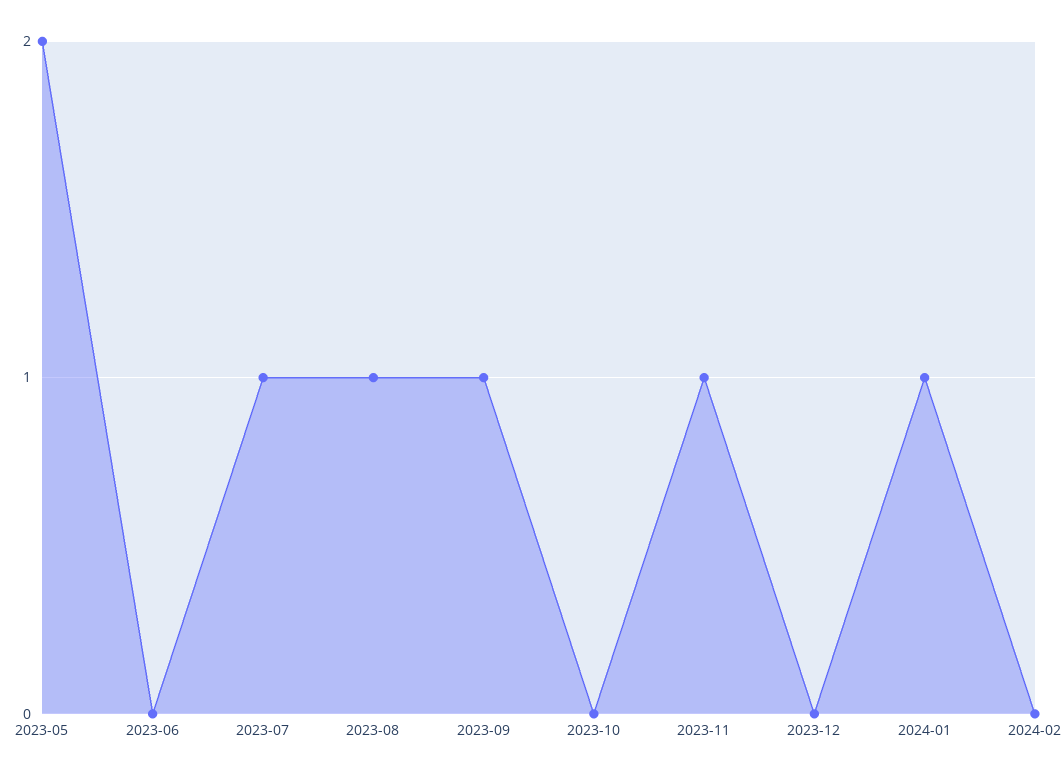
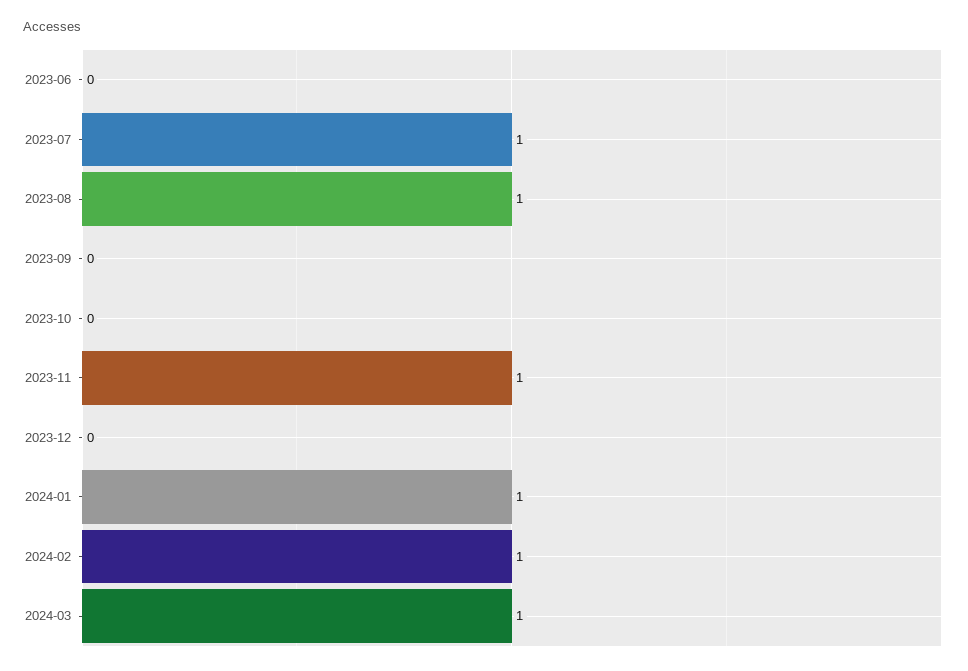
2023-05: 2 -> none
2023-09: 1 -> 0
2024-02: 0 -> 1
2024-03: none -> 1

